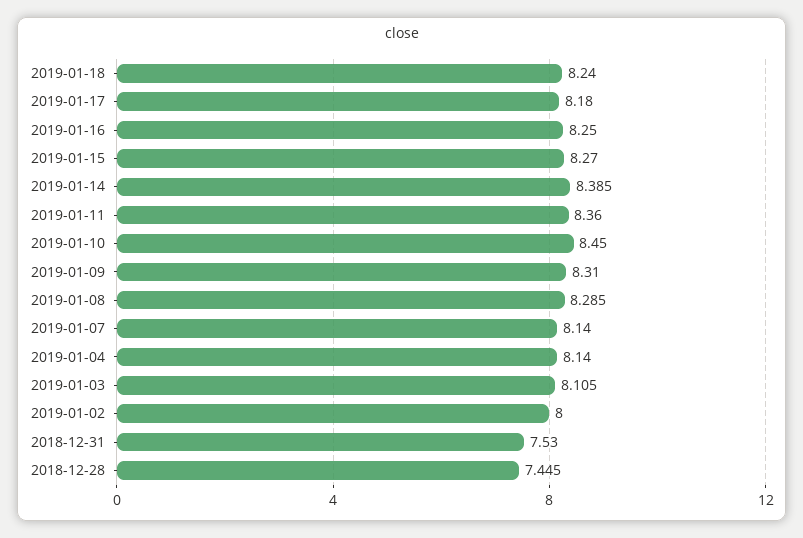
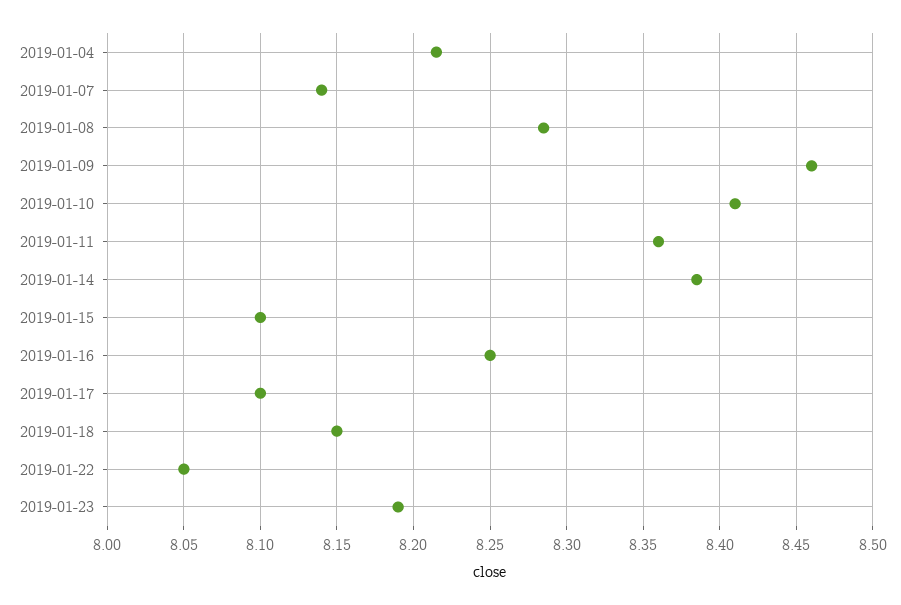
2019-01-18: 8.24 -> 8.15
2019-01-17: 8.18 -> 8.1
2019-01-15: 8.27 -> 8.1
2019-01-10: 8.45 -> 8.41
2019-01-09: 8.31 -> 8.46
2019-01-04: 8.14 -> 8.215
2019-01-03: 8.105 -> none
2019-01-02: 8 -> none
2018-12-31: 7.53 -> none
2018-12-28: 7.445 -> none
2019-01-22: none -> 8.05
2019-01-23: none -> 8.19

